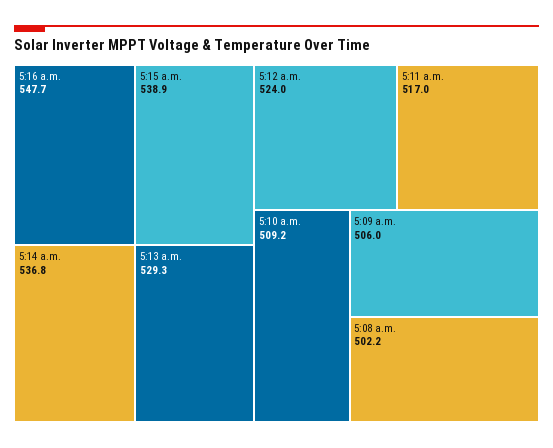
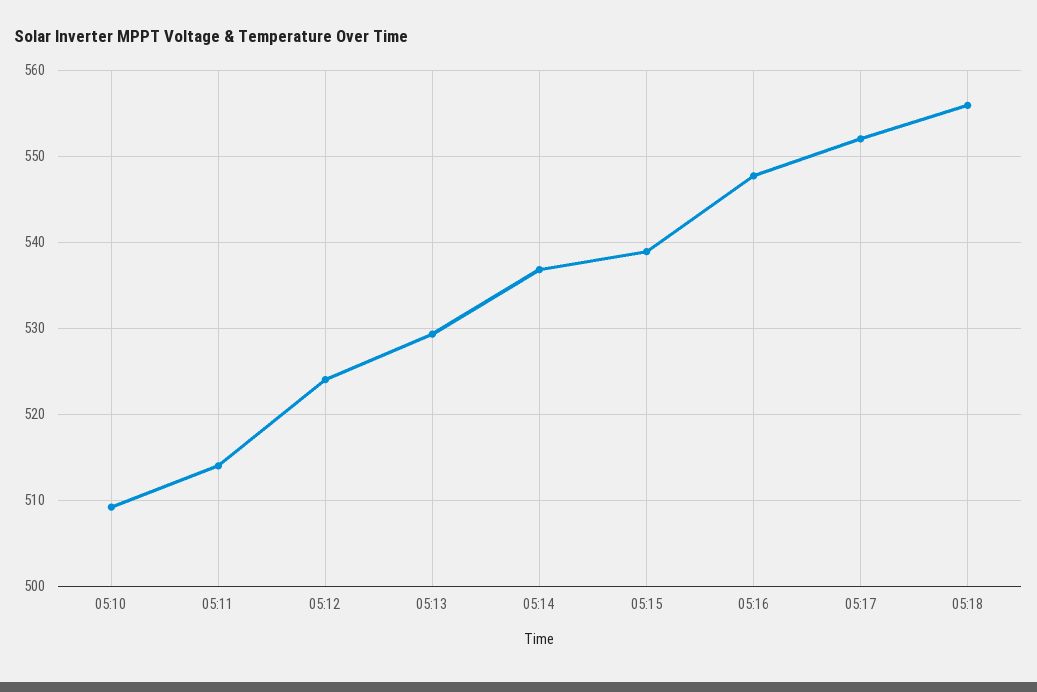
5:11 a.m.: 517 -> 514
5:09 a.m.: 506 -> none
5:08 a.m.: 502.2 -> none
05:17: none -> 552
05:18: none -> 556

